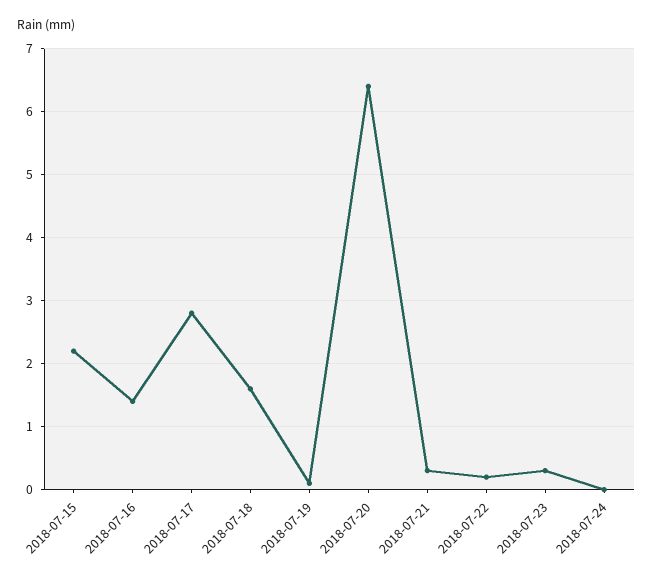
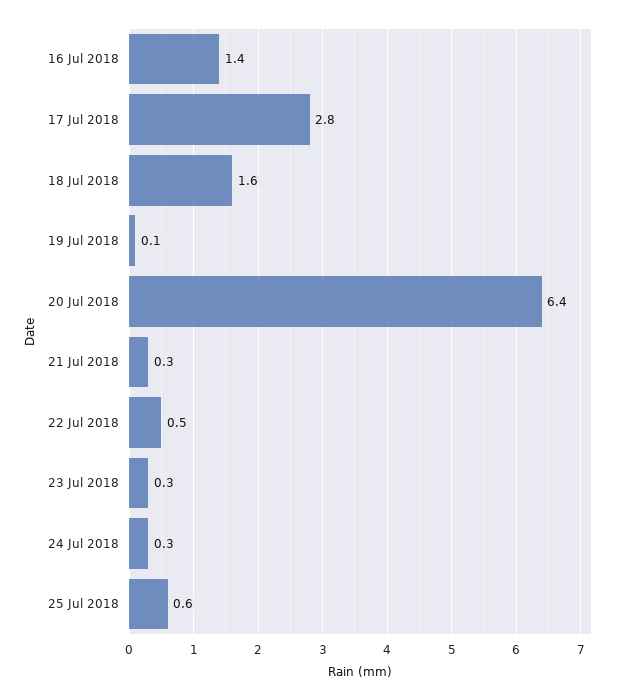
2018-07-15: 2.2 -> none
2018-07-22: 0.2 -> 0.5
2018-07-24: 0 -> 0.3
25 Jul 2018: none -> 0.6

